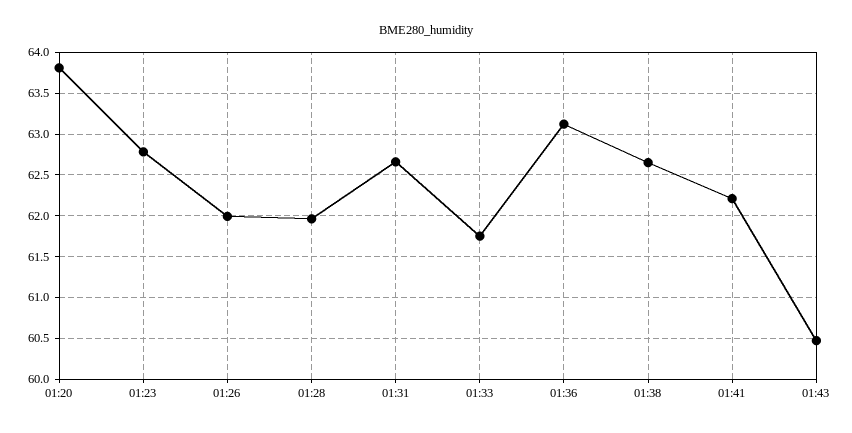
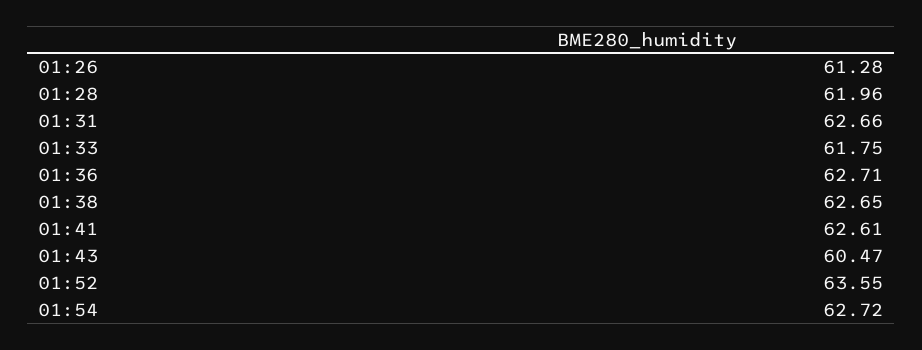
01:20: 63.8 -> none
01:23: 62.8 -> none
01:26: 62 -> 61.28
01:36: 63.1 -> 62.71
01:41: 62.2 -> 62.61
01:52: none -> 63.55
01:54: none -> 62.72

